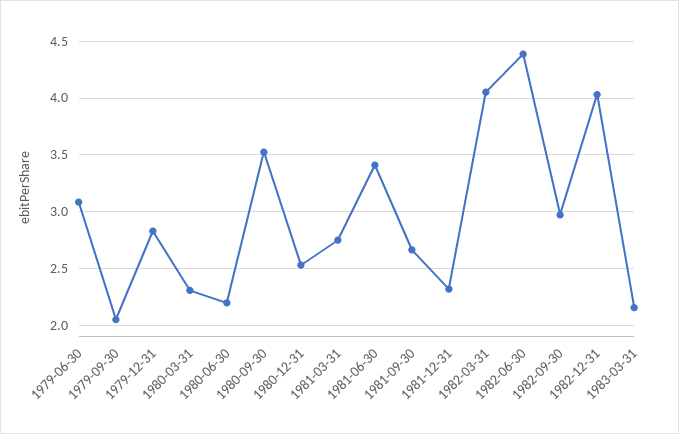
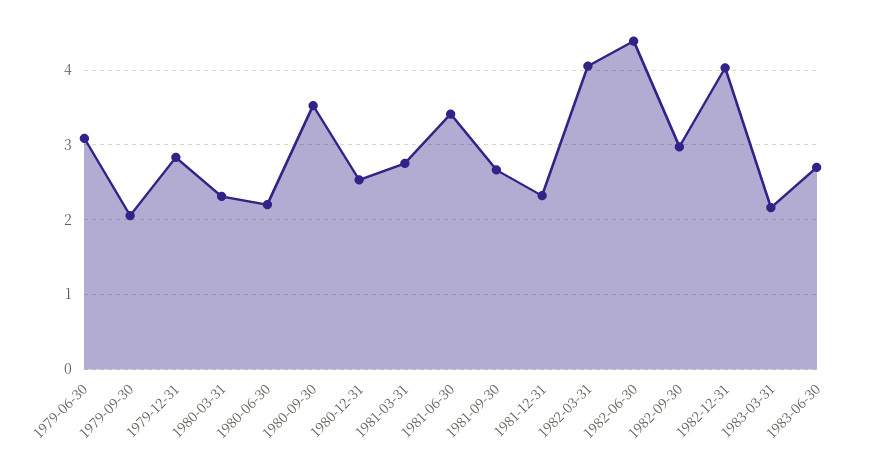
1983-06-30: none -> 2.7

